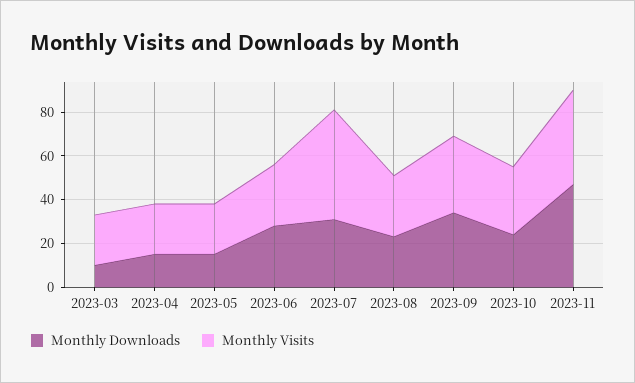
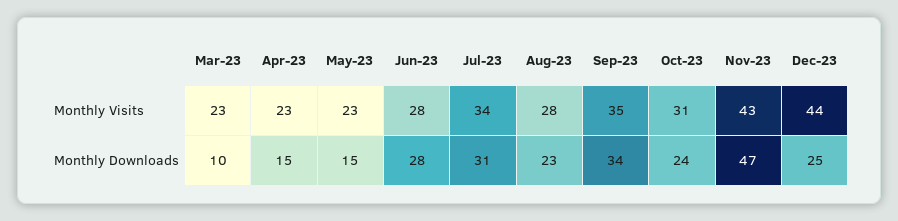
Monthly Visits, 2023-07: 50 -> 34
Monthly Visits, Dec-23: none -> 44
Monthly Downloads, Dec-23: none -> 25

